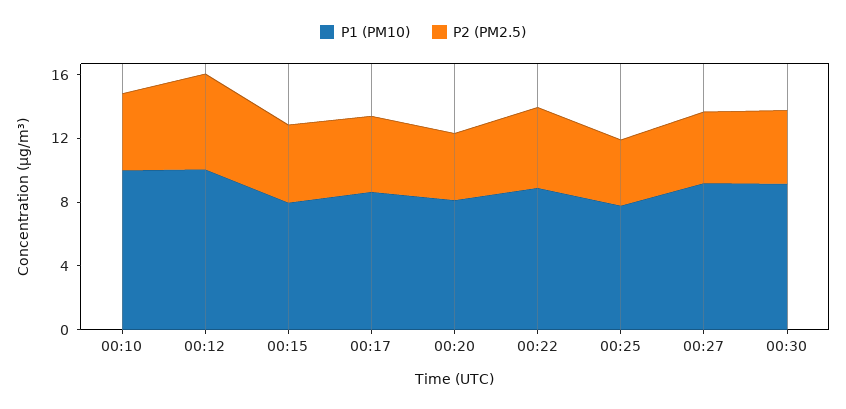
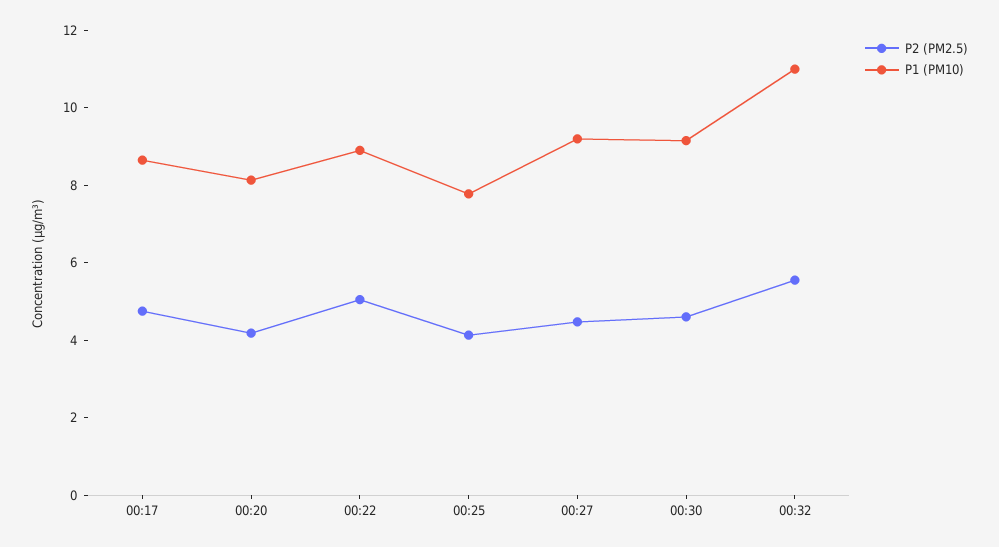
P1 (PM10), 00:10: 10 -> none
P2 (PM2.5), 00:10: 5 -> none
P1 (PM10), 00:12: 10 -> none
P2 (PM2.5), 00:12: 6 -> none
P1 (PM10), 00:15: 8 -> none
P2 (PM2.5), 00:15: 5 -> none
P2 (PM2.5), 00:32: none -> 5.5
P1 (PM10), 00:32: none -> 11

